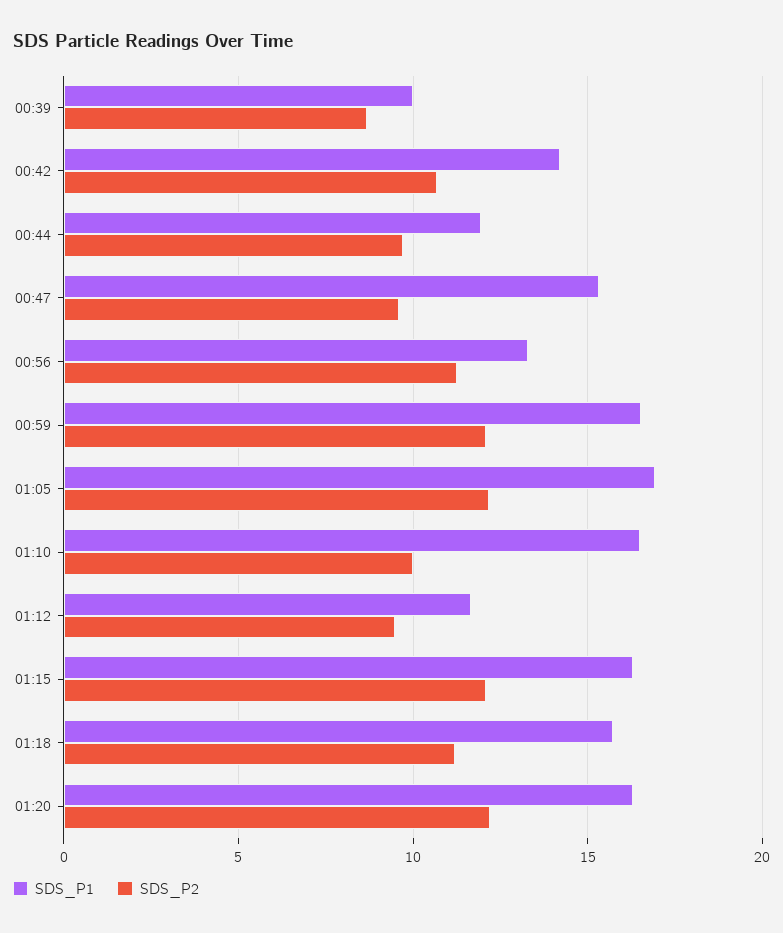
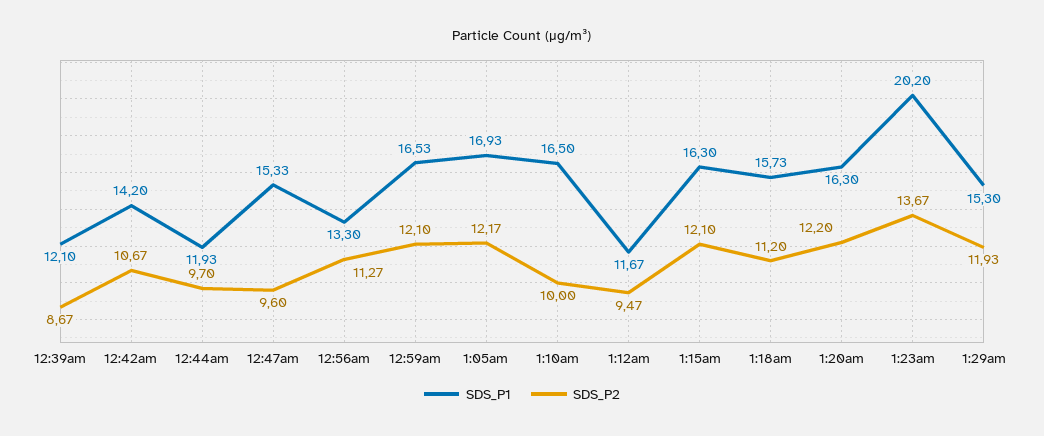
SDS_P1, 00:39: 10 -> 12.1
SDS_P1, 1:23am: none -> 20.2
SDS_P2, 1:23am: none -> 13.67
SDS_P1, 1:29am: none -> 15.3
SDS_P2, 1:29am: none -> 11.93

